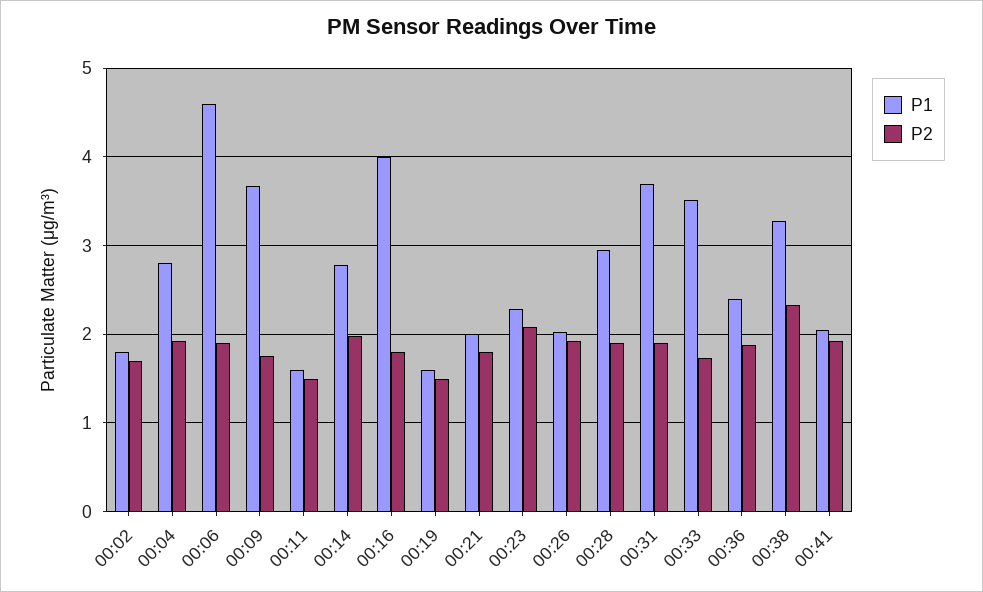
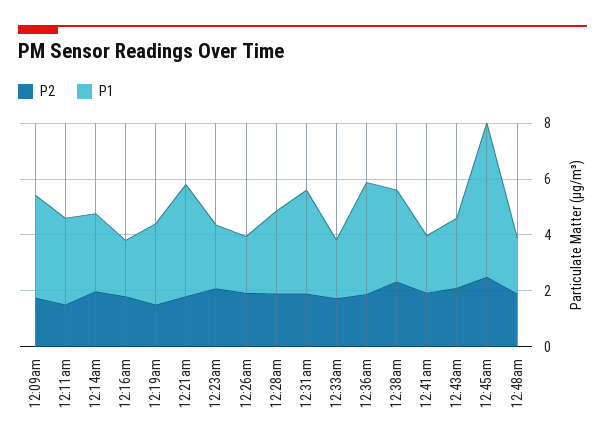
P1, 00:02: 1.8 -> none
P2, 00:02: 1.7 -> none
P1, 00:04: 2.8 -> none
P2, 00:04: 1.9 -> none
P1, 00:06: 4.6 -> none
P2, 00:06: 1.9 -> none
P1, 00:11: 1.6 -> 3
P1, 00:16: 4 -> 2
P1, 00:19: 1.6 -> 3
P1, 00:21: 2 -> 4
P1, 00:33: 3.5 -> 2
P1, 00:36: 2.4 -> 4
P2, 12:43am: none -> 2
P1, 12:43am: none -> 2.5
P2, 12:45am: none -> 2.5
P1, 12:45am: none -> 5.5
P2, 12:48am: none -> 2
P1, 12:48am: none -> 2

